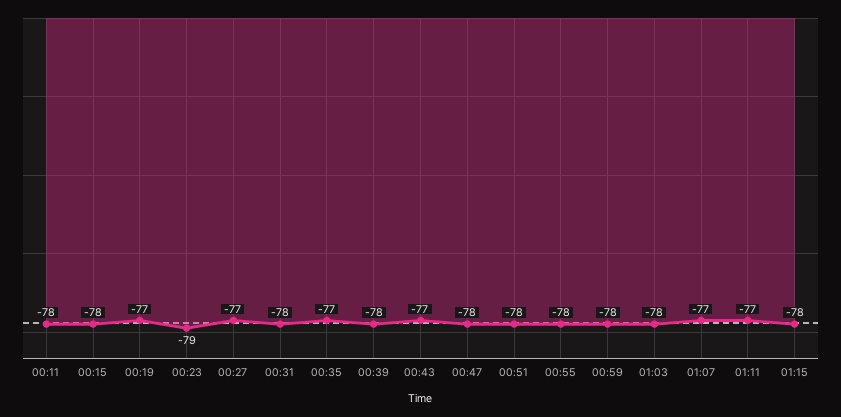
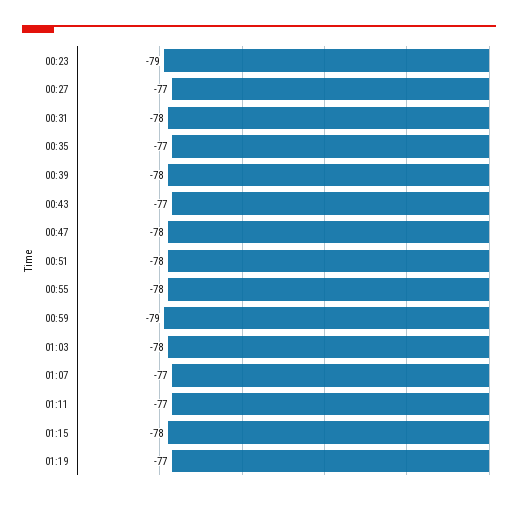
00:11: -78 -> none
00:15: -78 -> none
00:19: -77 -> none
00:59: -78 -> -79
01:19: none -> -77

